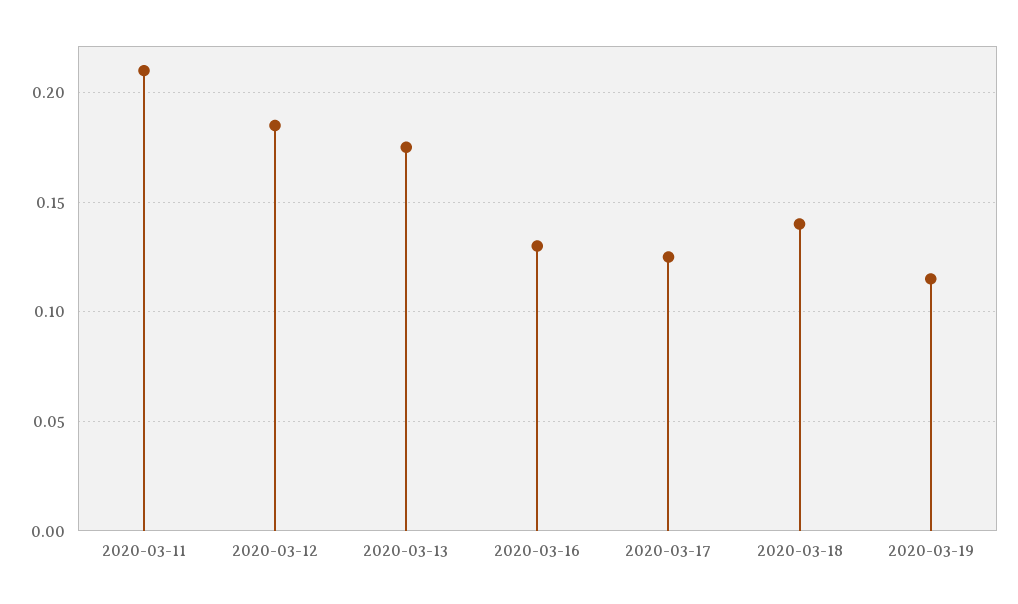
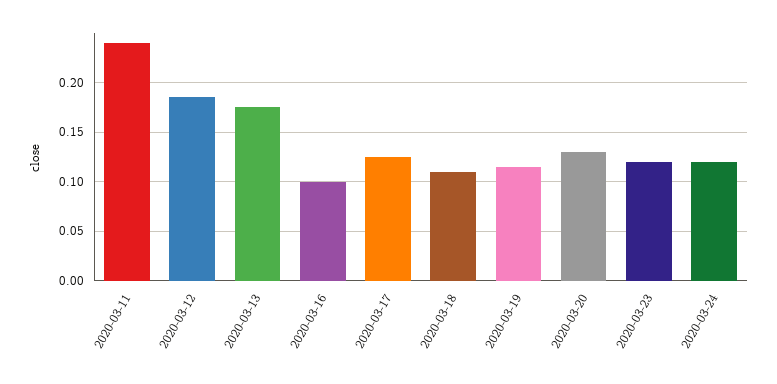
2020-03-11: 0.21 -> 0.24
2020-03-16: 0.13 -> 0.1
2020-03-18: 0.14 -> 0.11
2020-03-20: none -> 0.13
2020-03-23: none -> 0.12
2020-03-24: none -> 0.12

